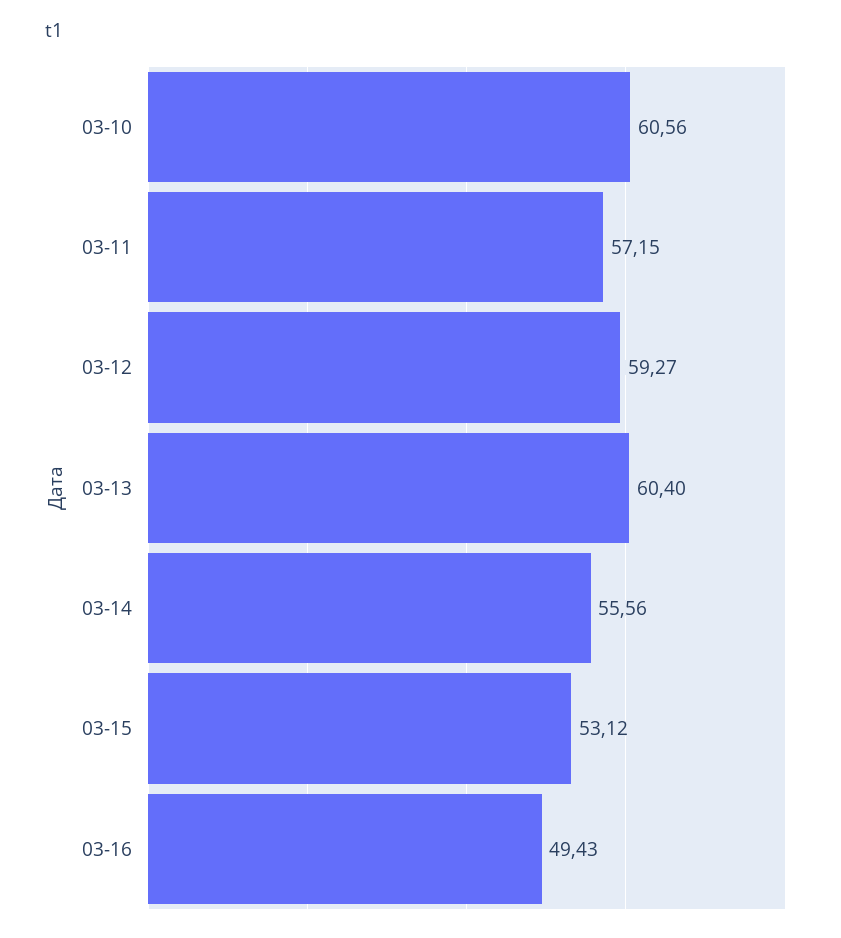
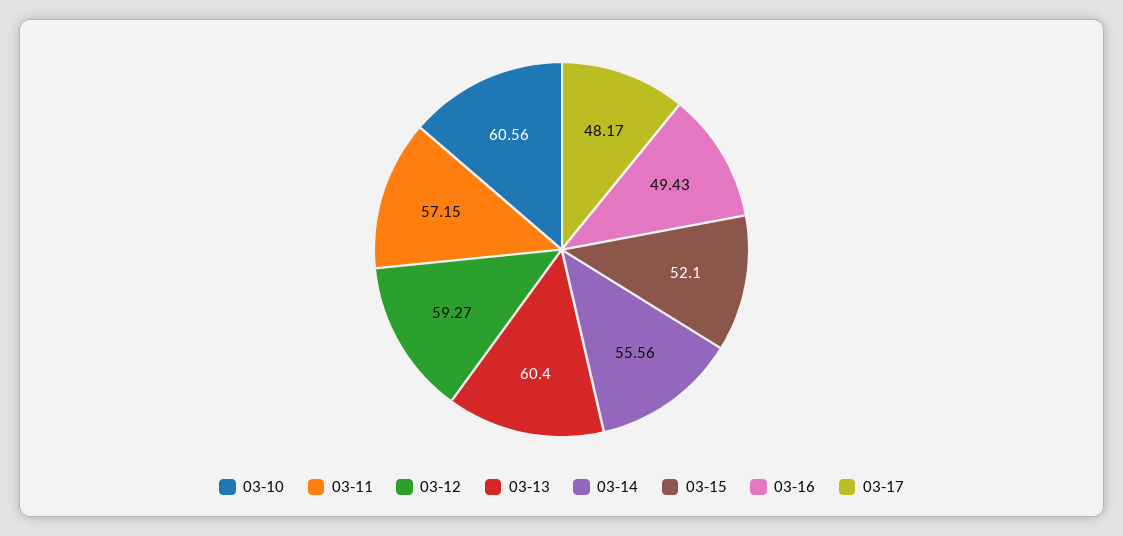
03-15: 53.12 -> 52.1
03-17: none -> 48.17

